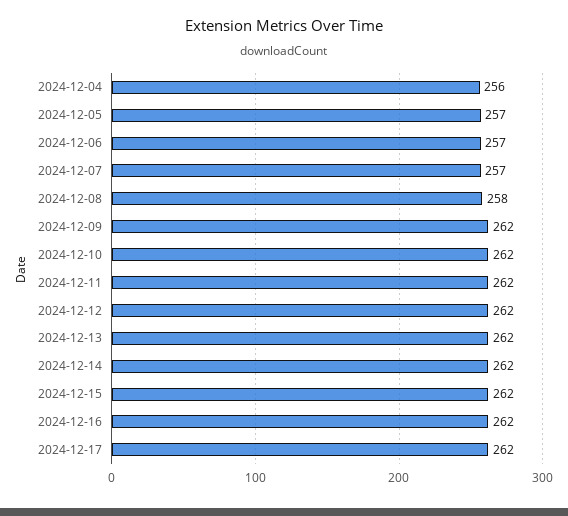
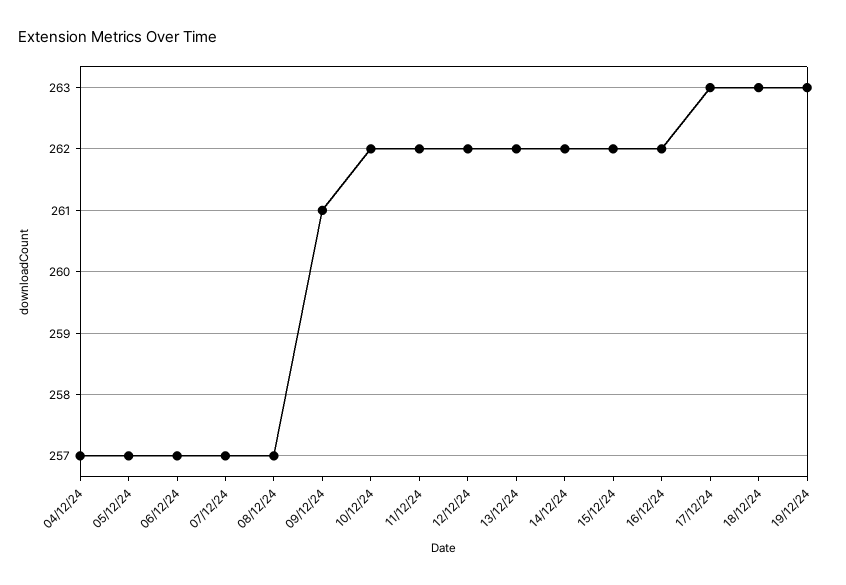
2024-12-04: 256 -> 257
2024-12-08: 258 -> 257
2024-12-09: 262 -> 261
2024-12-17: 262 -> 263
18/12/24: none -> 263
19/12/24: none -> 263

